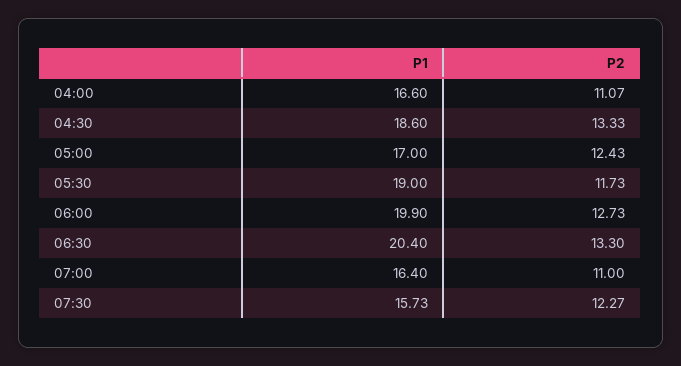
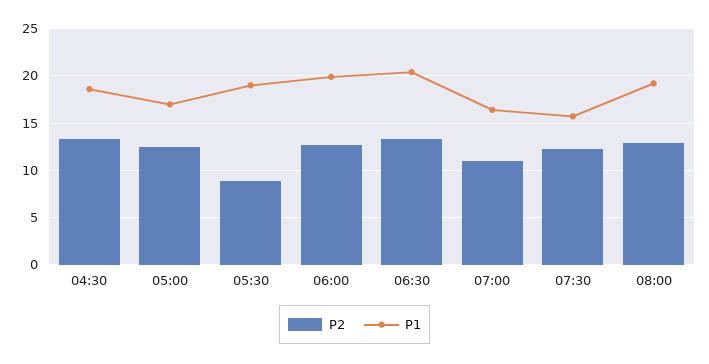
P1, 04:00: 16.6 -> none
P2, 04:00: 11.07 -> none
P2, 05:30: 11.73 -> 9
P2, 08:00: none -> 13
P1, 08:00: none -> 19

